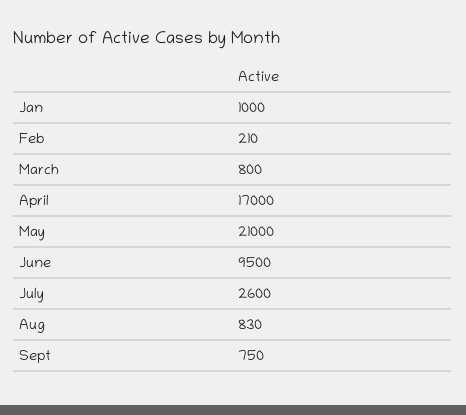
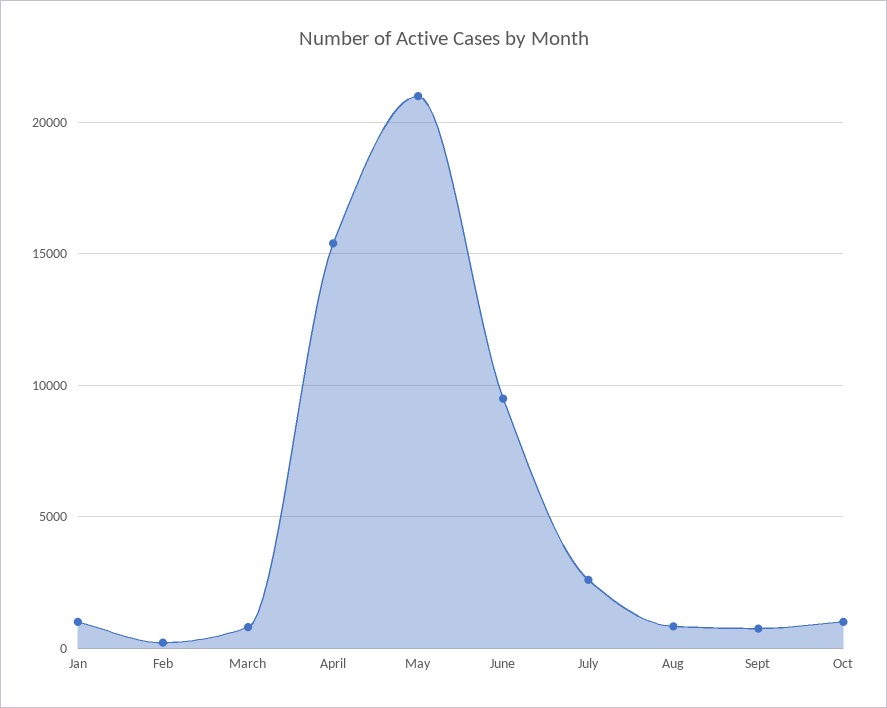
April: 17000 -> 15500
Oct: none -> 1000

